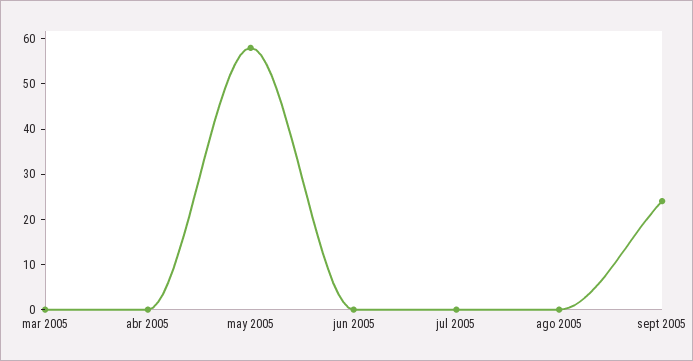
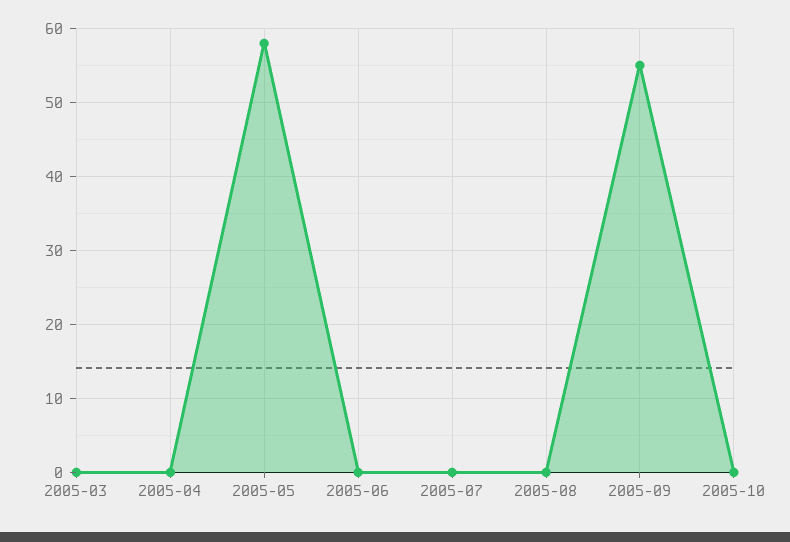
sept 2005: 25 -> 55
2005-10: none -> 0

